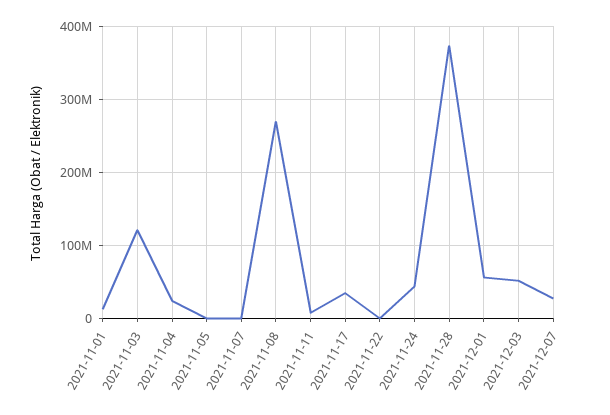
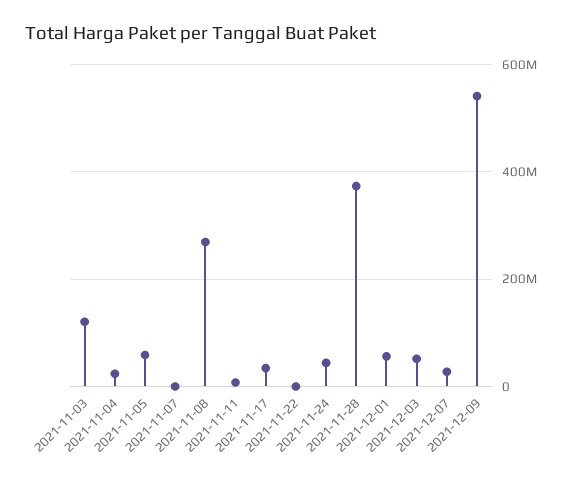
2021-11-01: 10000000 -> none
2021-11-05: 0 -> 60000000
2021-12-09: none -> 540000000

